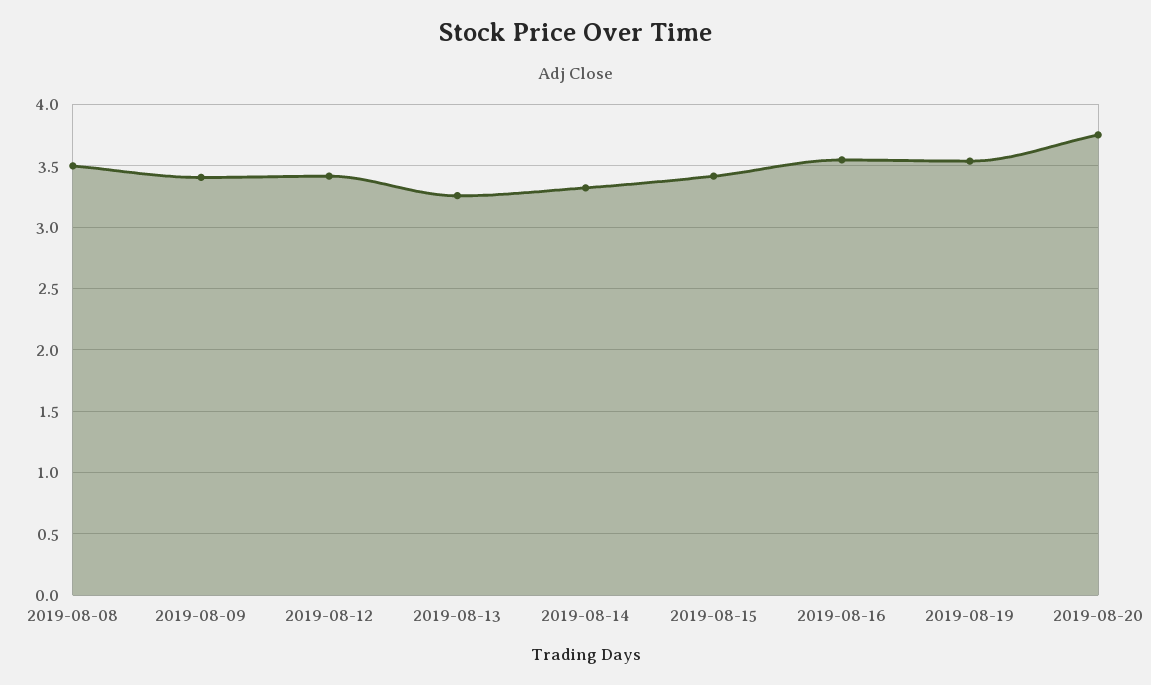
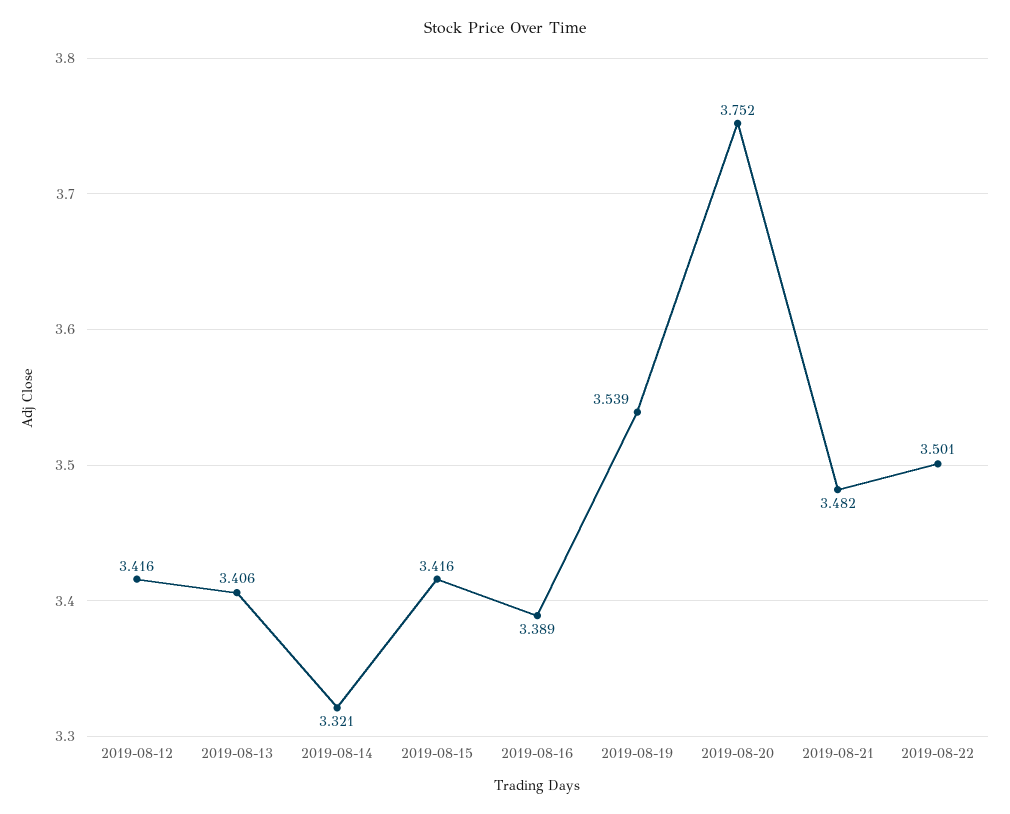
2019-08-08: 3.5 -> none
2019-08-09: 3.4 -> none
2019-08-13: 3.25 -> 3.406
2019-08-16: 3.55 -> 3.389
2019-08-21: none -> 3.482
2019-08-22: none -> 3.501

